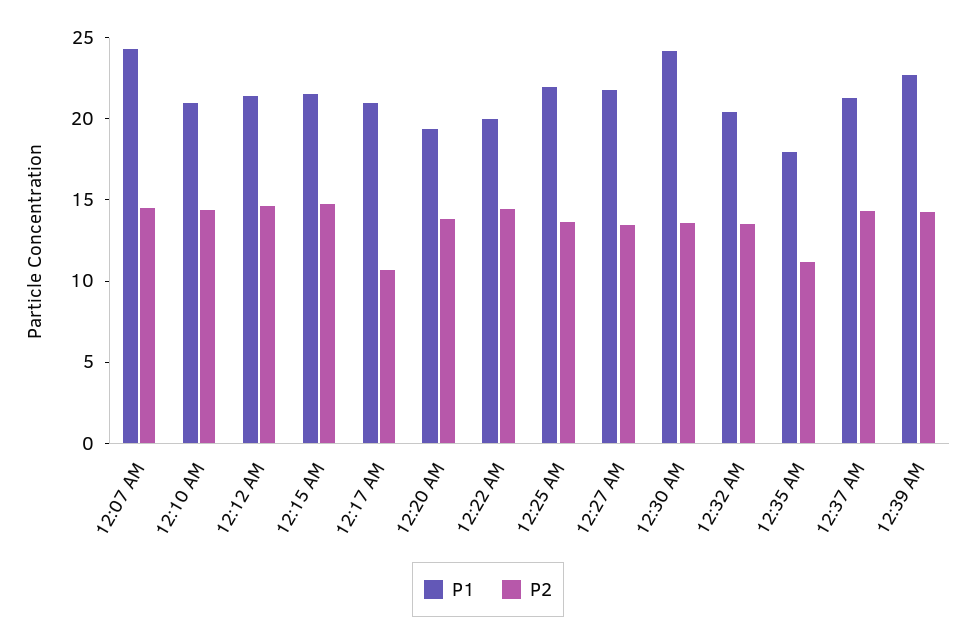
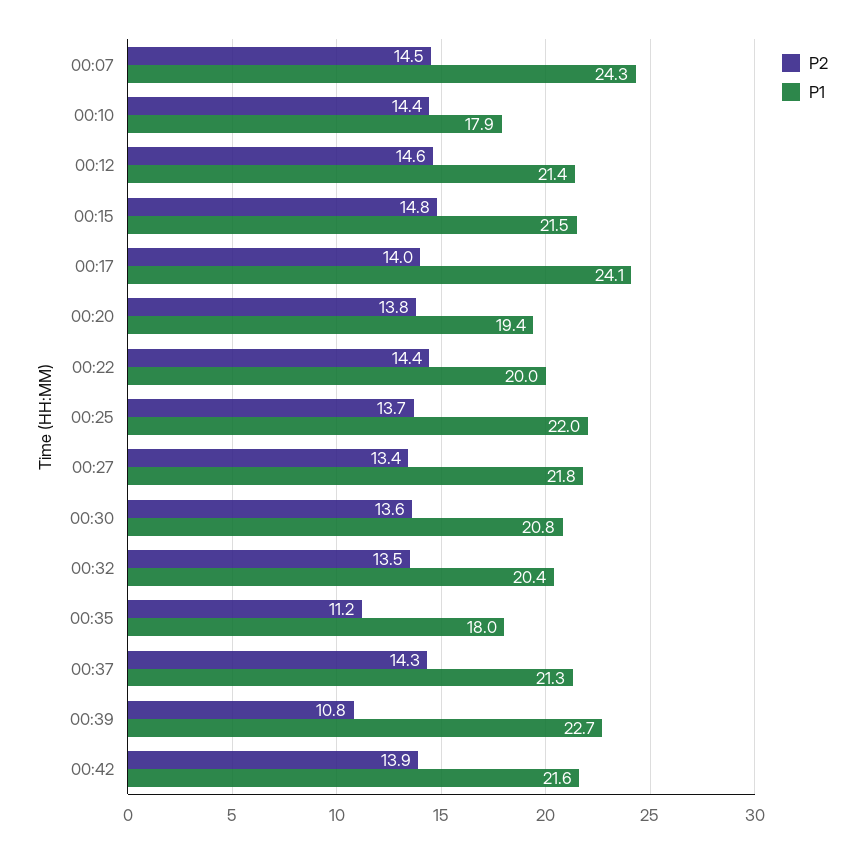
P1, 12:10 AM: 21 -> 17.9
P1, 12:17 AM: 21 -> 24.1
P2, 12:17 AM: 11 -> 14
P1, 12:30 AM: 24 -> 20.8
P2, 12:39 AM: 14 -> 10.8
P2, 00:42: none -> 13.9
P1, 00:42: none -> 21.6

